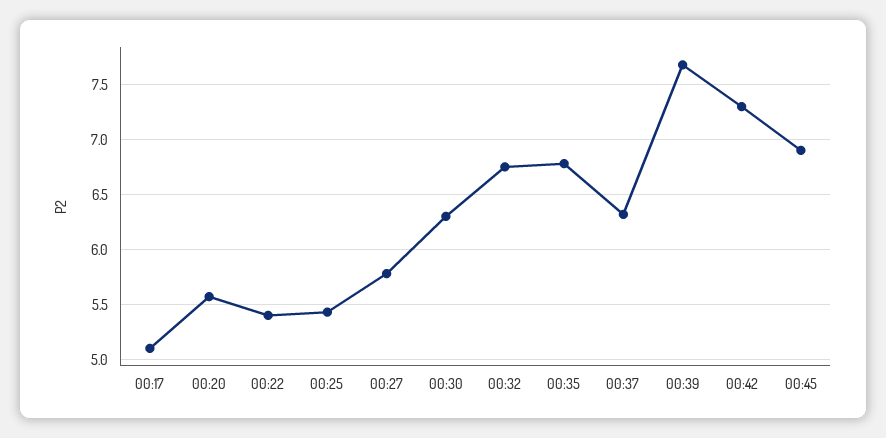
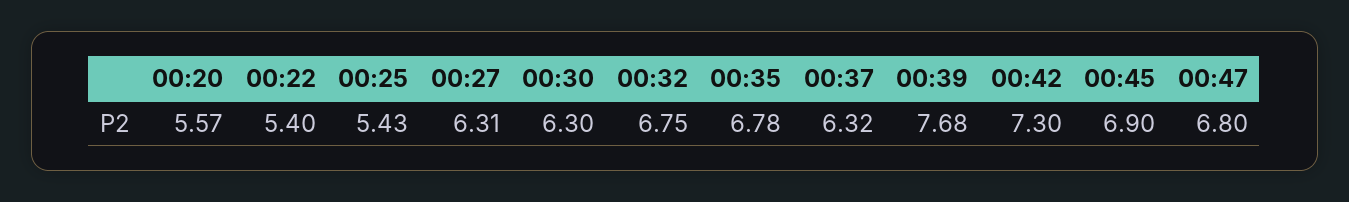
00:17: 5.1 -> none
00:27: 5.8 -> 6.31
00:47: none -> 6.8

